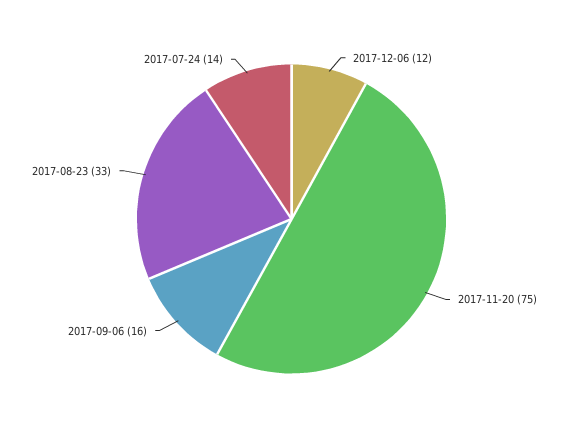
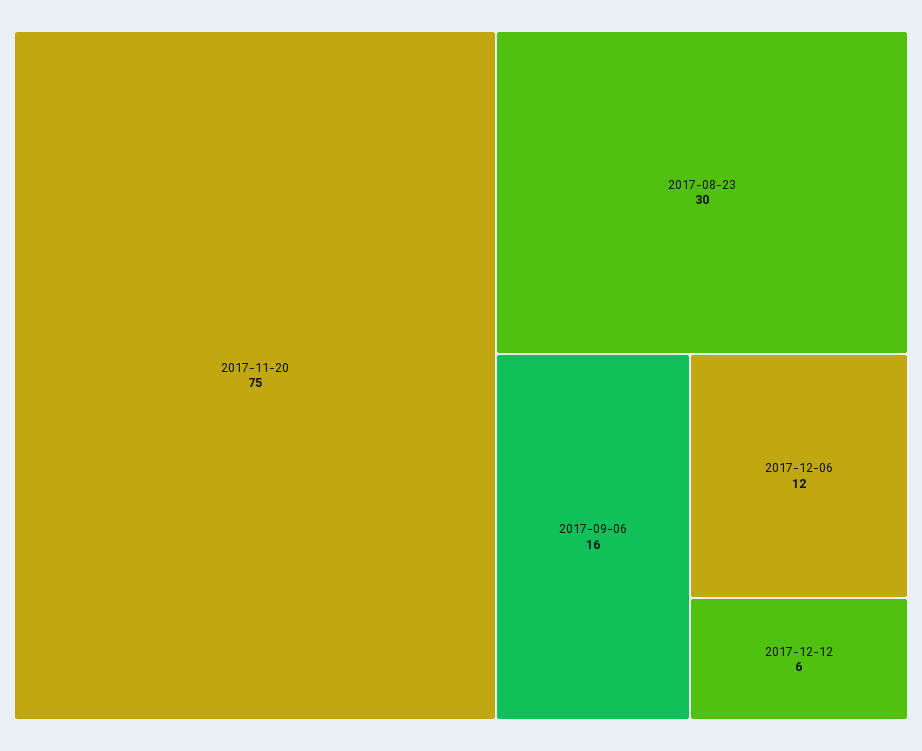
2017-08-23: 33 -> 30
2017-07-24: 14 -> none
2017-12-12: none -> 6

